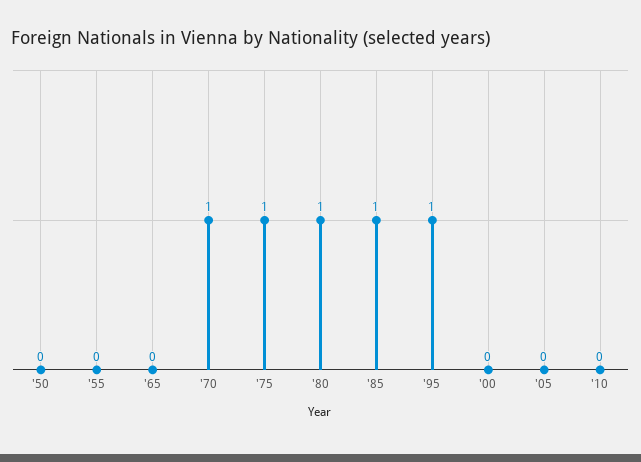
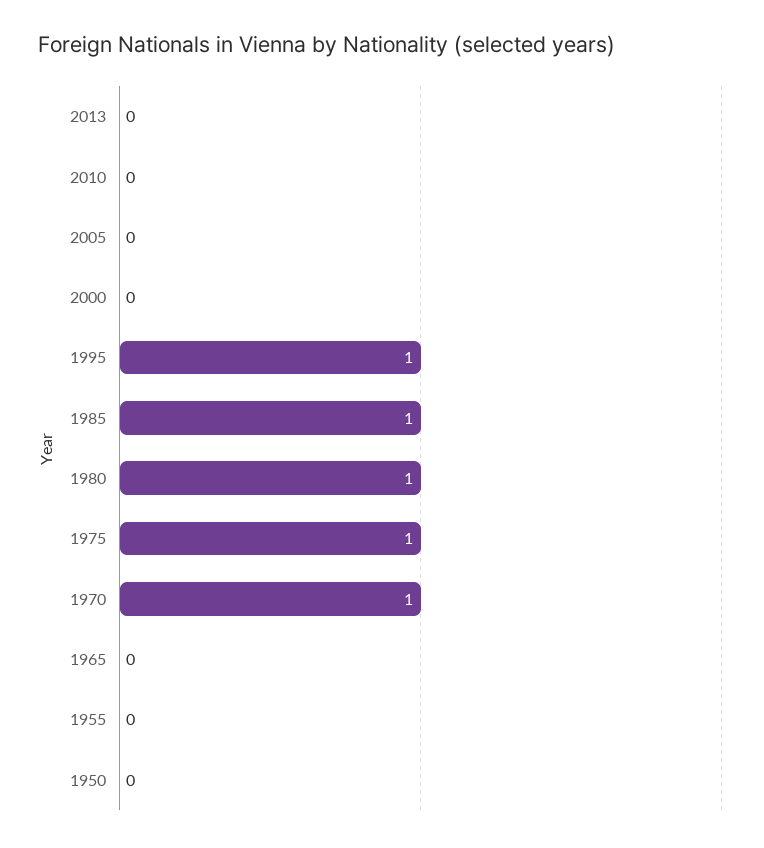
2013: none -> 0

